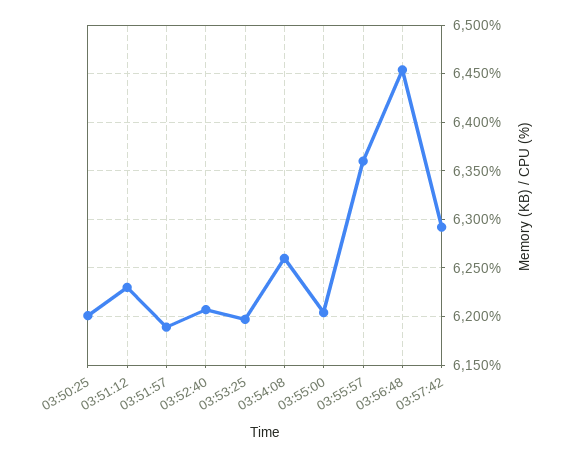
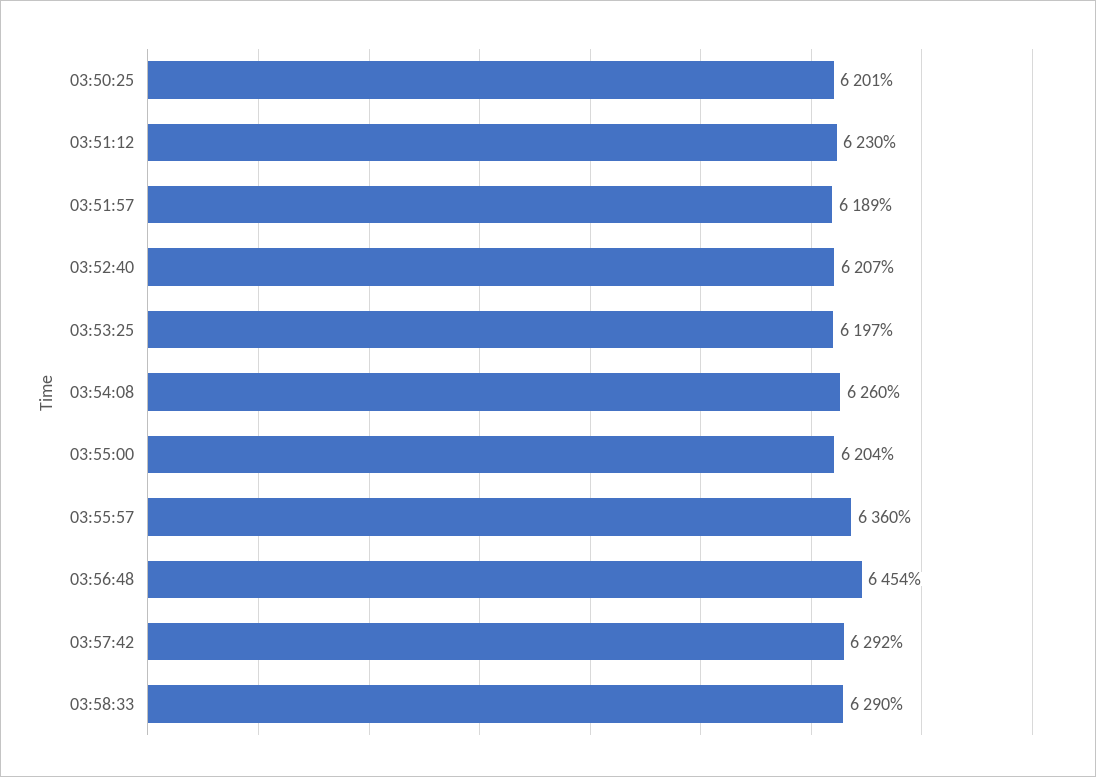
03:58:33: none -> 6290

